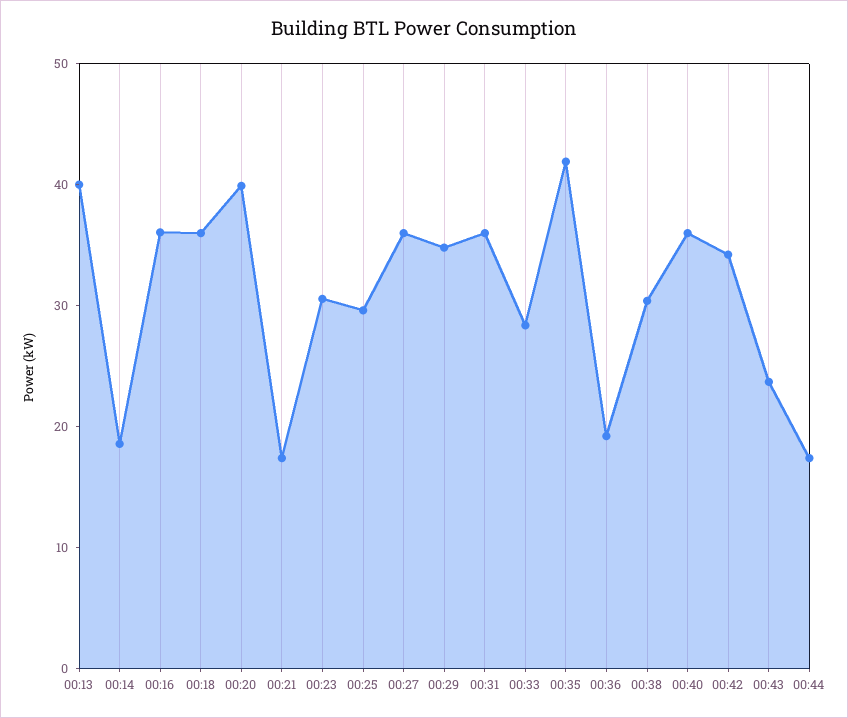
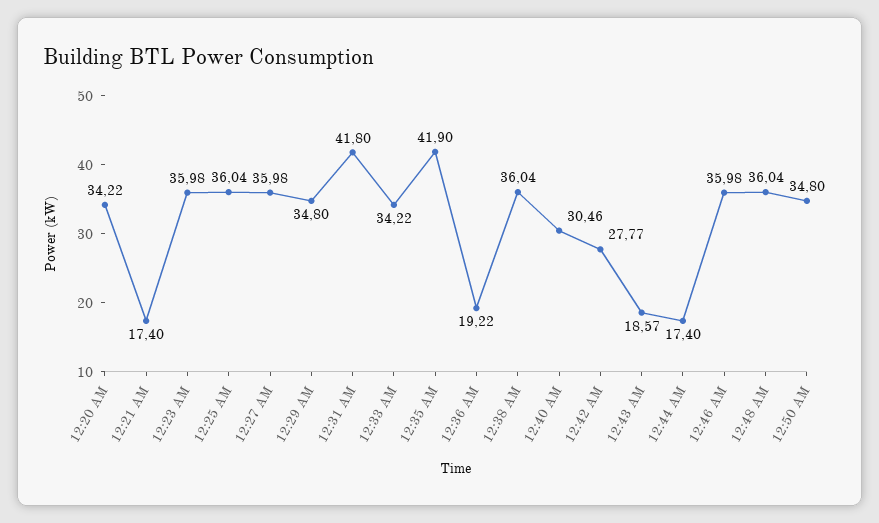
00:13: 40 -> none
00:14: 18 -> none
00:16: 36 -> none
00:18: 36 -> none
00:20: 40 -> 34.22
00:23: 30 -> 35.98
00:25: 30 -> 36.04
00:31: 36 -> 41.8
00:33: 28 -> 34.22
00:38: 30 -> 36.04
00:40: 36 -> 30.46
00:42: 34 -> 27.77
00:43: 24 -> 18.57
12:46 AM: none -> 35.98
12:48 AM: none -> 36.04
12:50 AM: none -> 34.8

